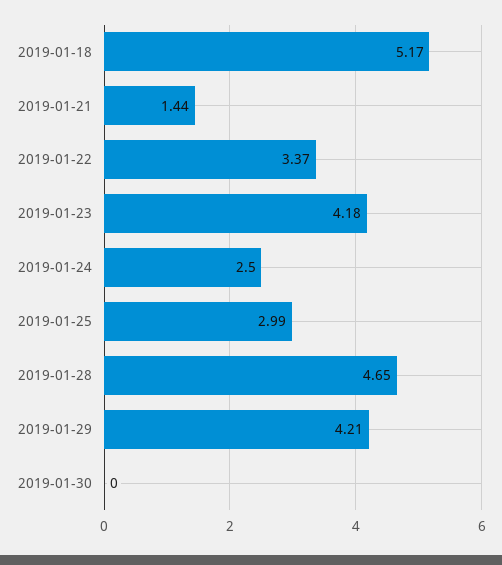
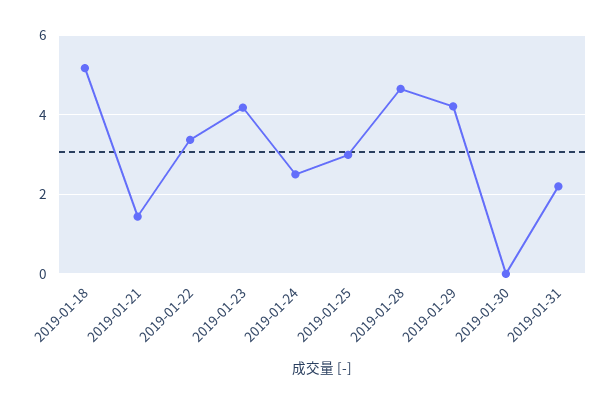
2019-01-31: none -> 2.2

